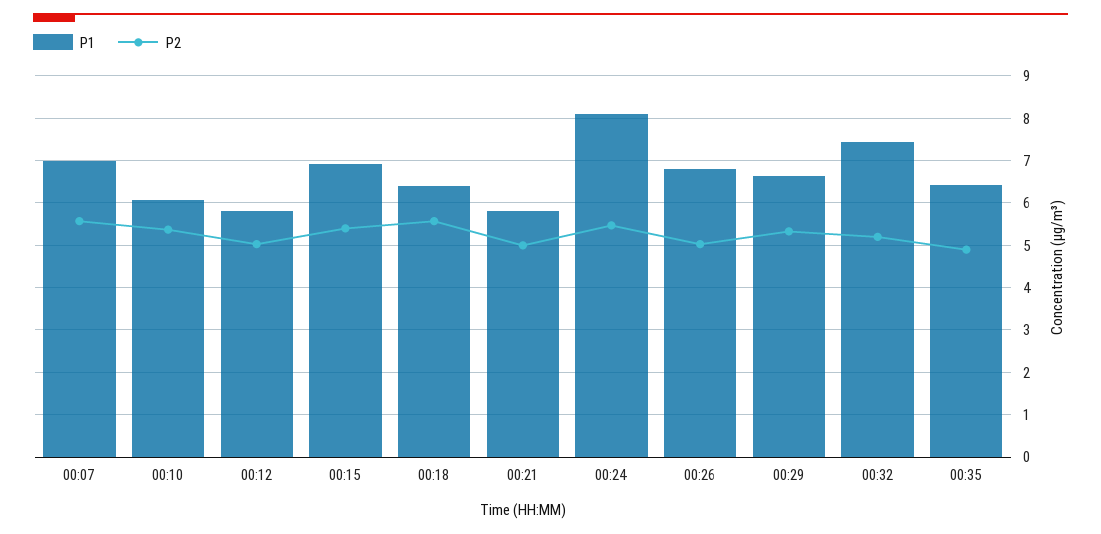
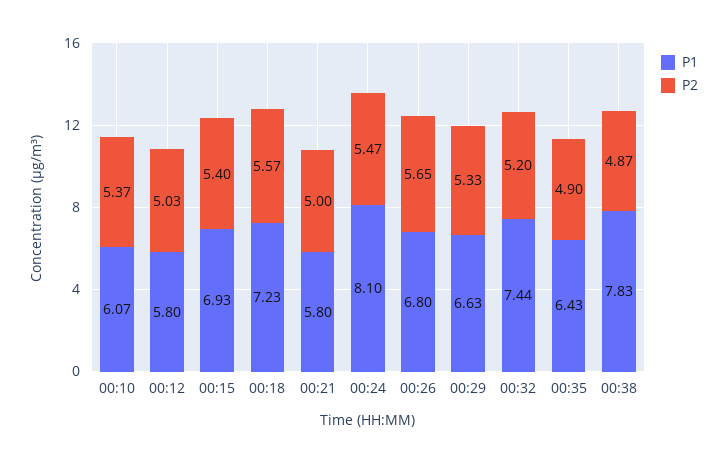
P1, 00:07: 7 -> none
P2, 00:07: 5.6 -> none
P1, 00:18: 6.4 -> 7.23
P2, 00:26: 5 -> 5.65
P1, 00:38: none -> 7.83
P2, 00:38: none -> 4.87

